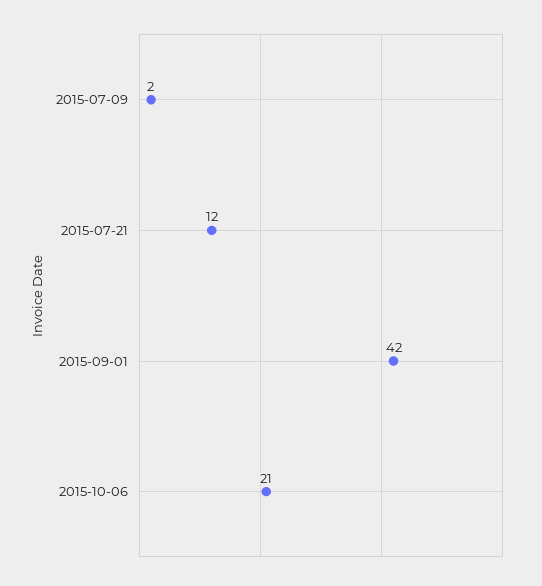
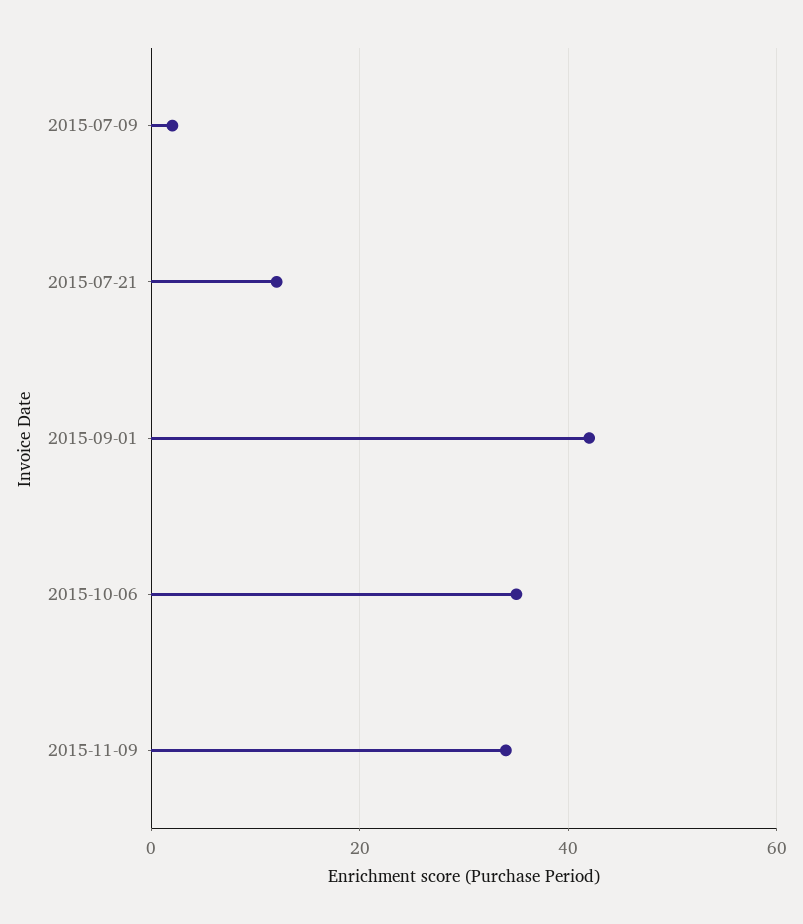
2015-10-06: 21 -> 35
2015-11-09: none -> 35

